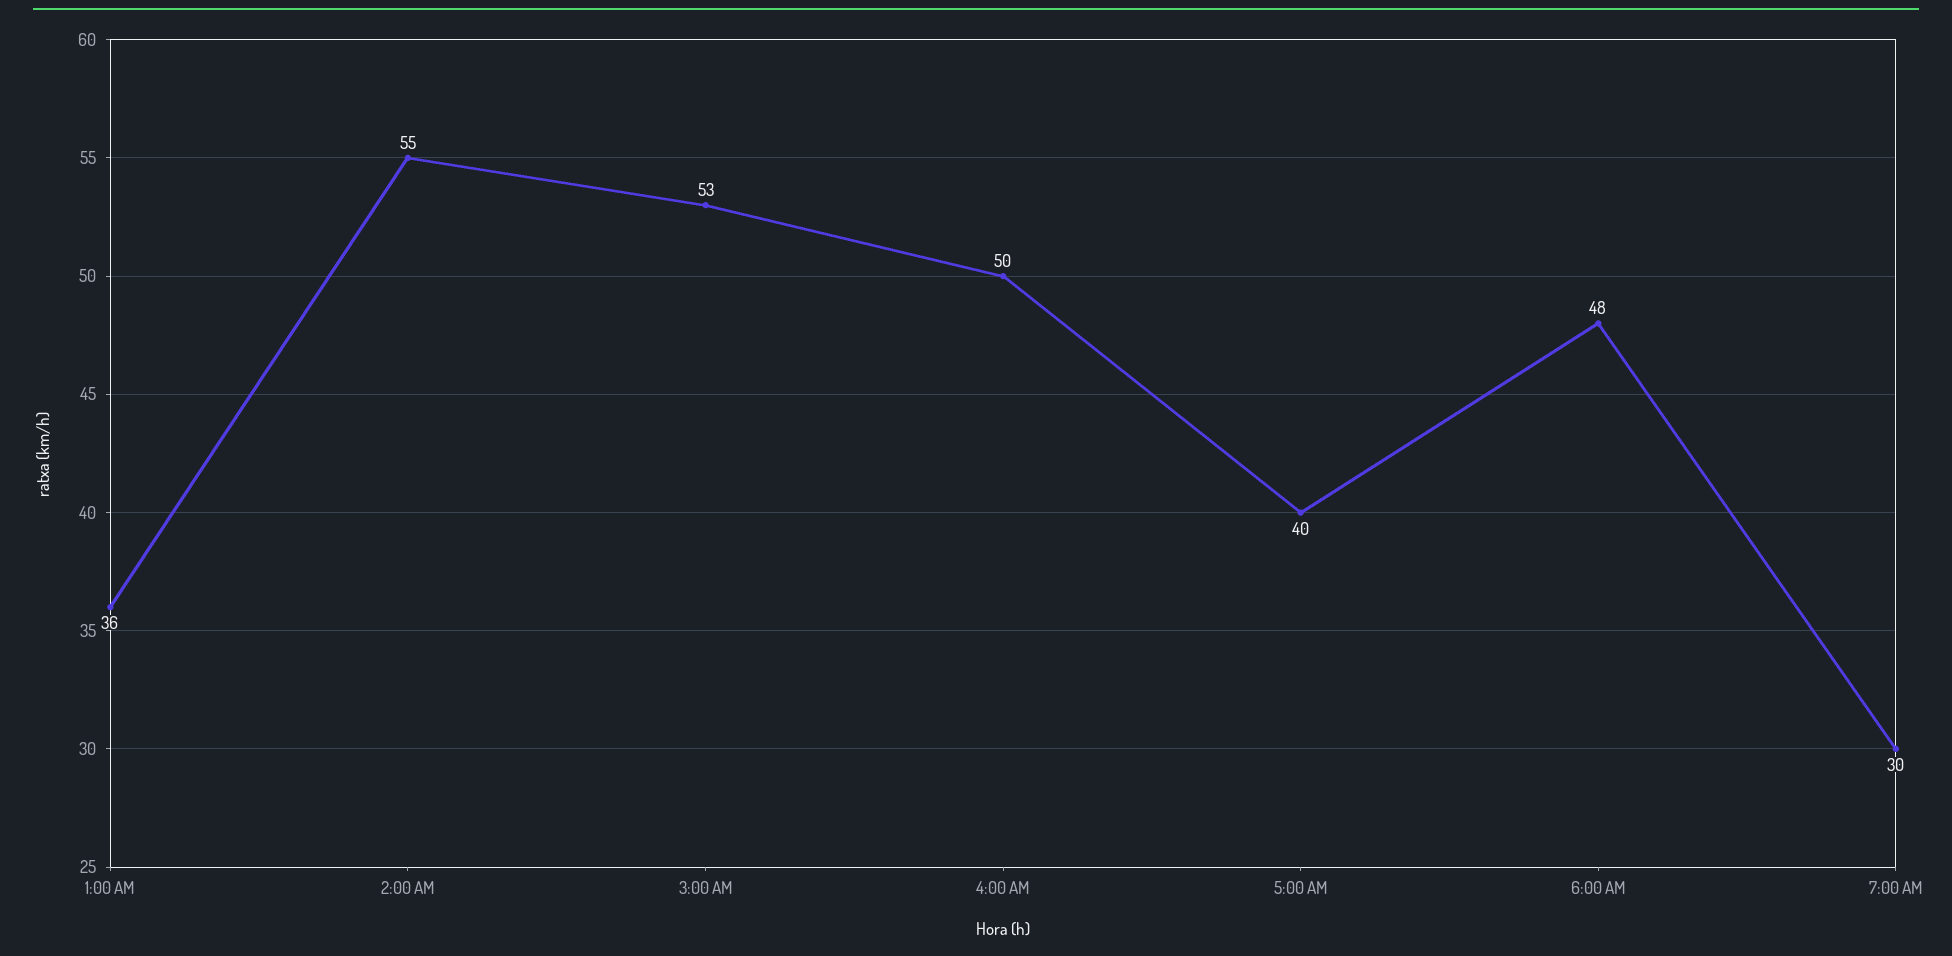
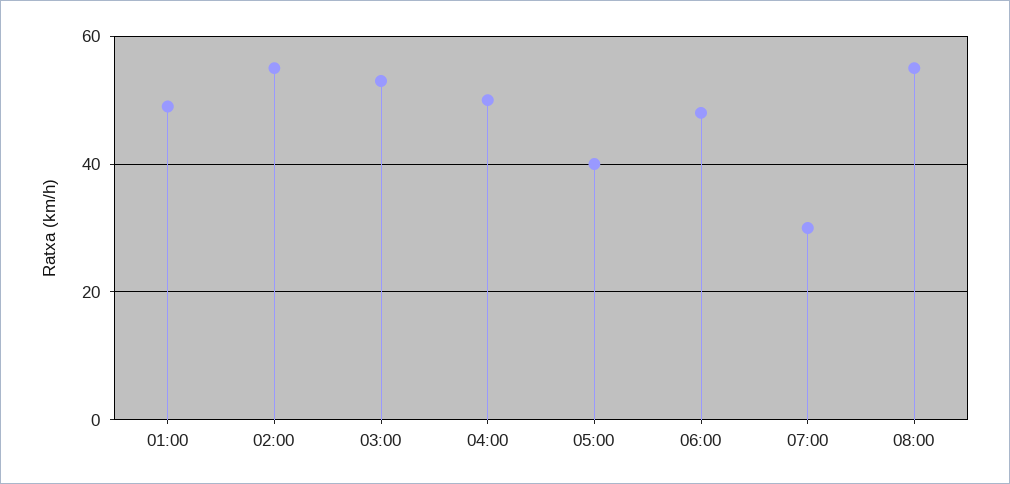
1:00 AM: 36 -> 50
08:00: none -> 55

